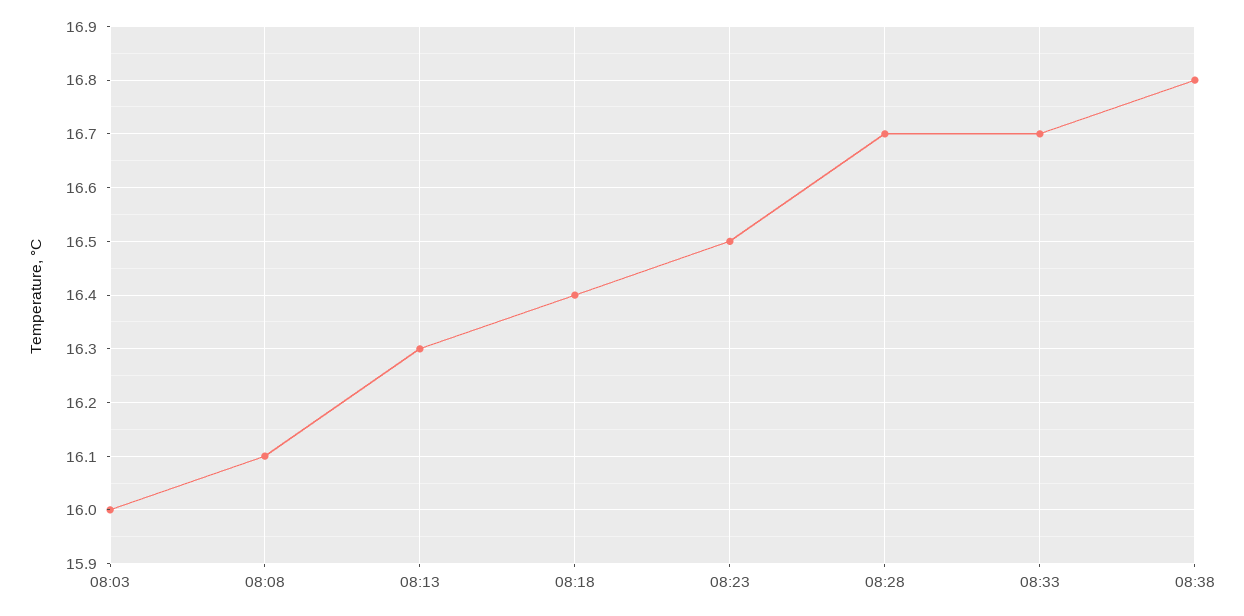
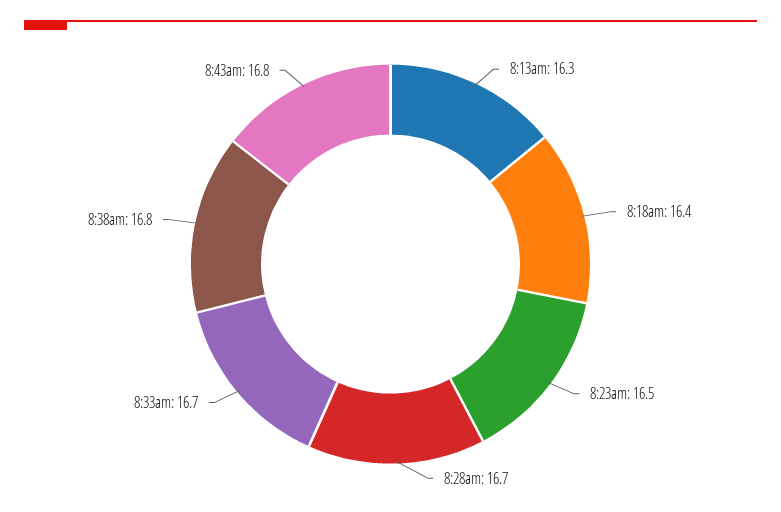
08:03: 16 -> none
08:08: 16.1 -> none
8:43am: none -> 16.8

